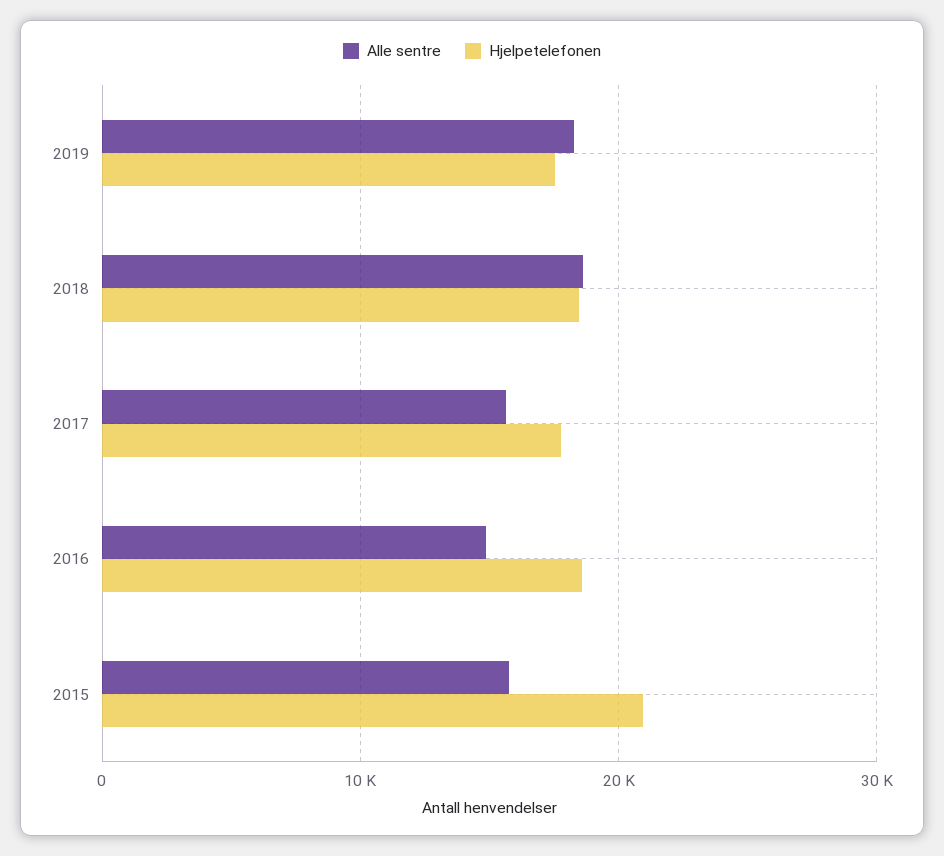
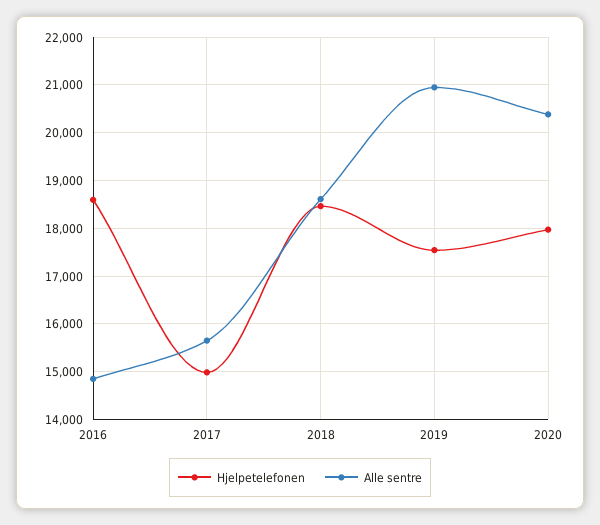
Alle sentre, 2019: 18000 -> 21000
Hjelpetelefonen, 2017: 18000 -> 15000
Alle sentre, 2015: 16000 -> none
Hjelpetelefonen, 2015: 21000 -> none
Hjelpetelefonen, 2020: none -> 18000
Alle sentre, 2020: none -> 20400

